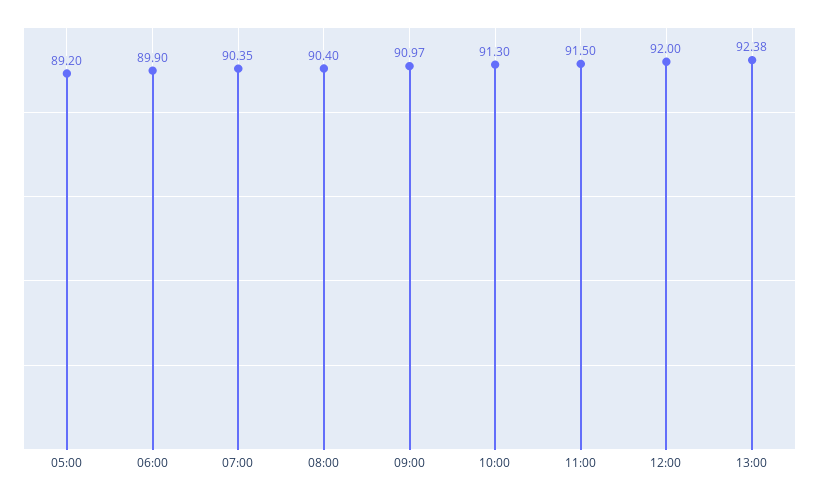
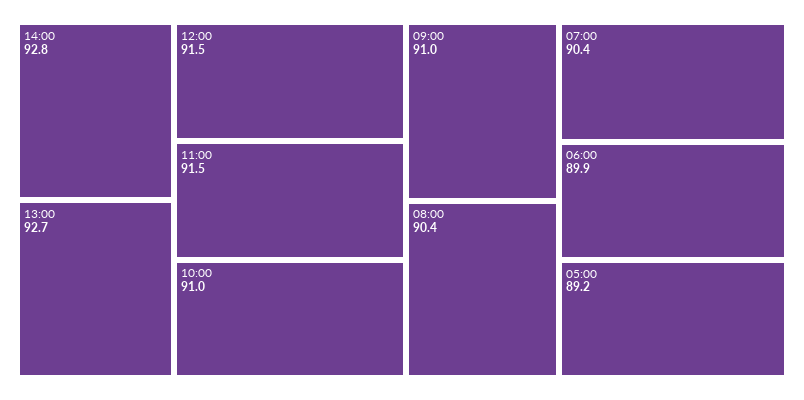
10:00: 91.3 -> 91
12:00: 92 -> 91.5
13:00: 92.38 -> 92.7
14:00: none -> 92.8

